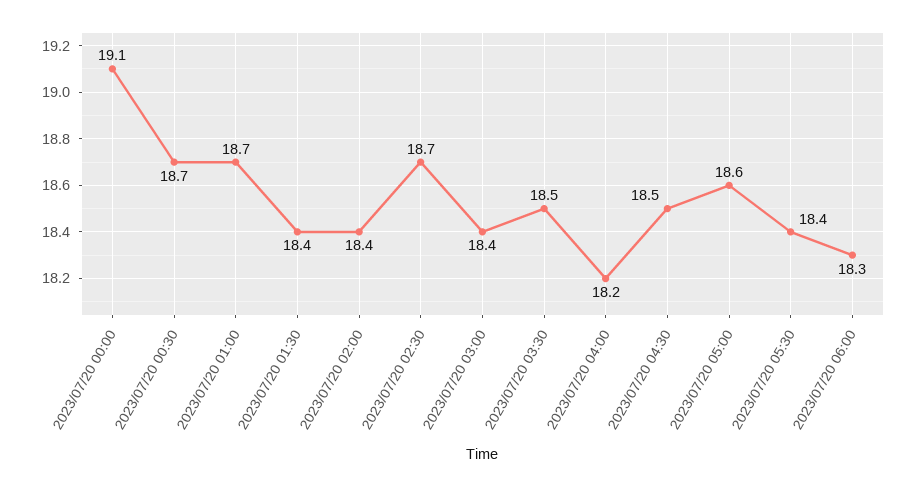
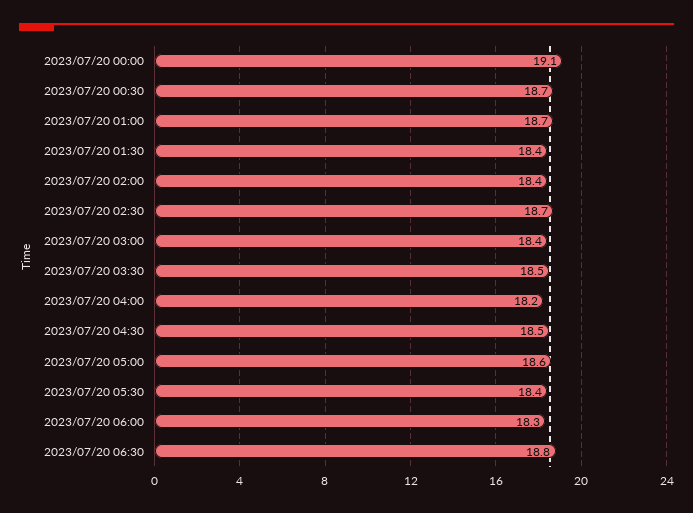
2023/07/20 06:30: none -> 18.8

